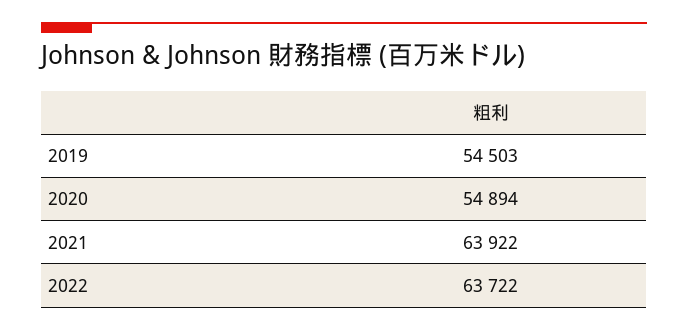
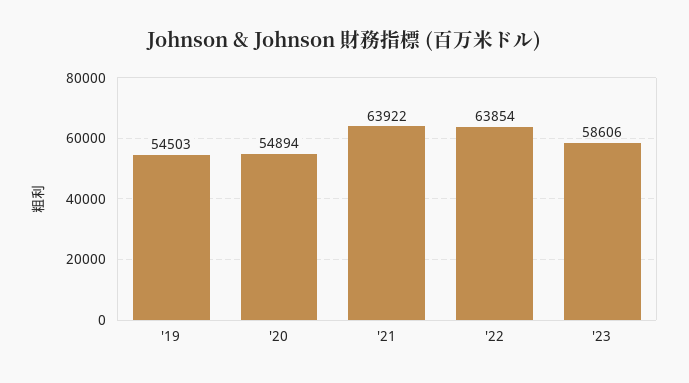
2022: 63722 -> 63854
'23: none -> 58606

